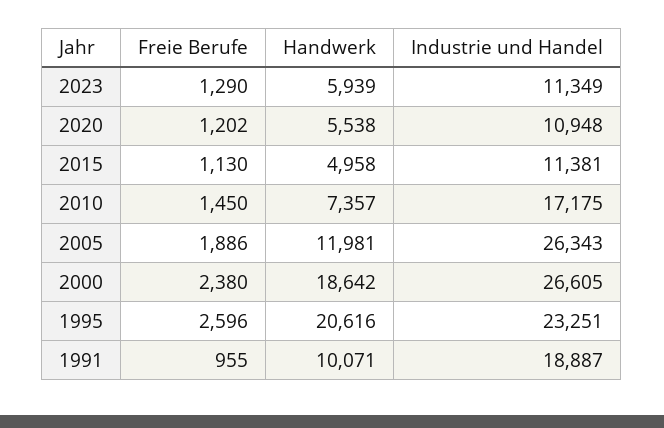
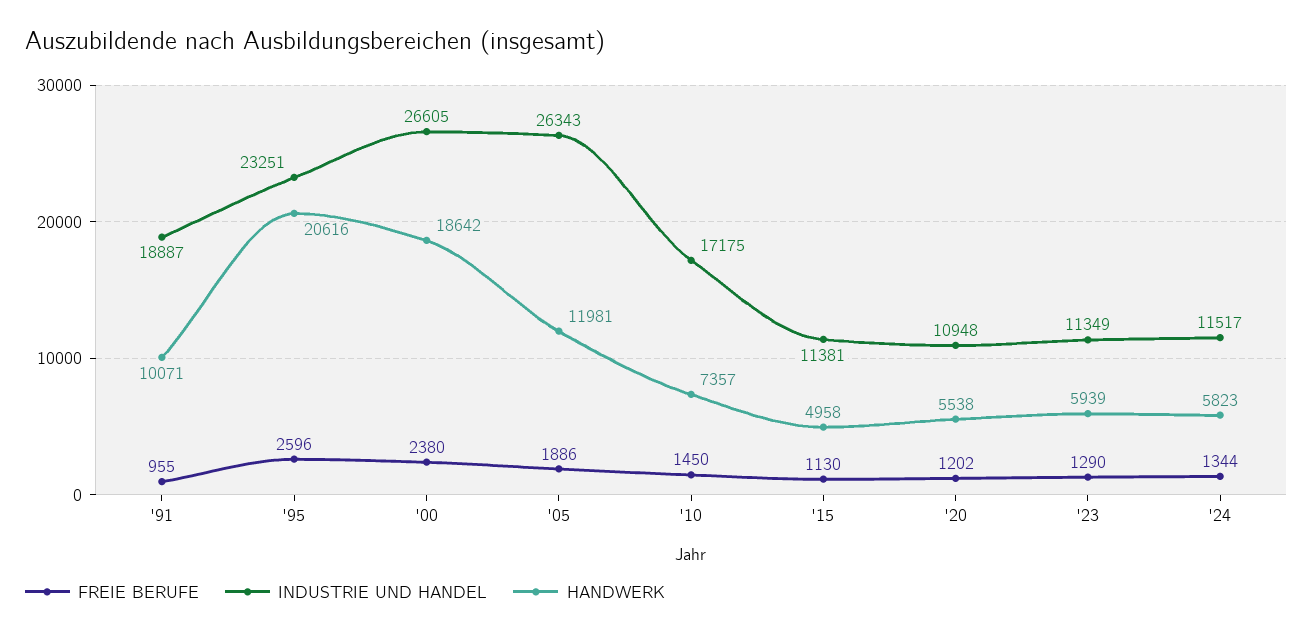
Freie Berufe, '24: none -> 1344
Industrie und Handel, '24: none -> 11517
Handwerk, '24: none -> 5823

